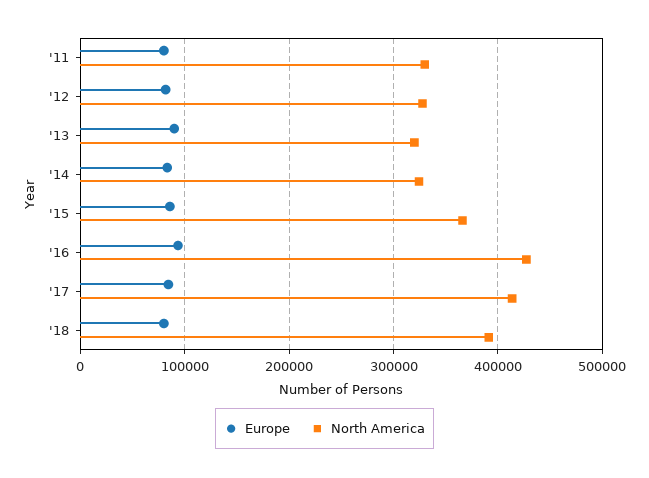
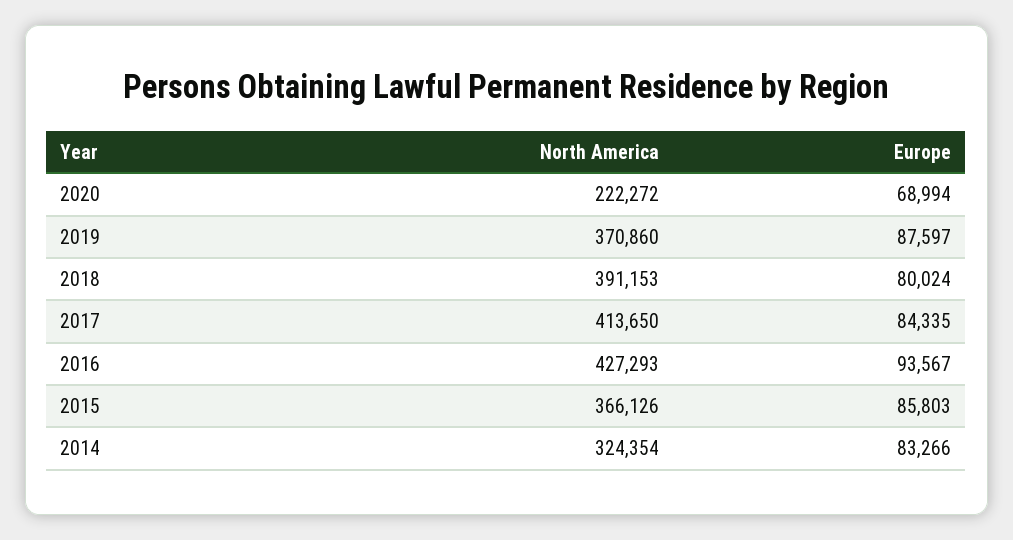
Europe, '11: 80000 -> none
North America, '11: 330000 -> none
Europe, '12: 80000 -> none
North America, '12: 330000 -> none
Europe, '13: 90000 -> none
North America, '13: 320000 -> none
North America, 2020: none -> 222272
Europe, 2020: none -> 68994
North America, 2019: none -> 370860
Europe, 2019: none -> 87597

